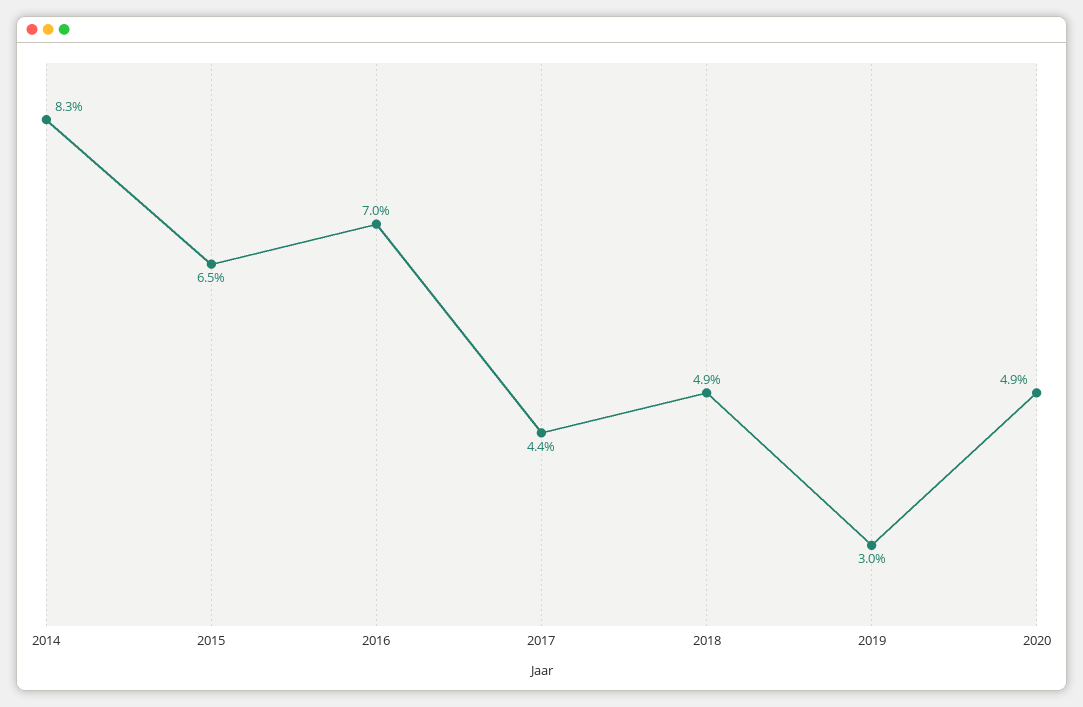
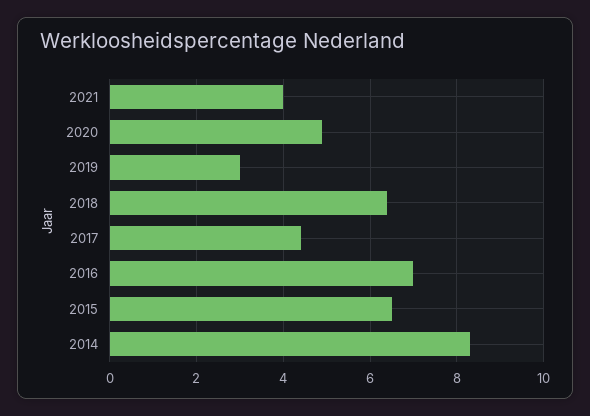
2018: 4.9 -> 6.5
2021: none -> 4

